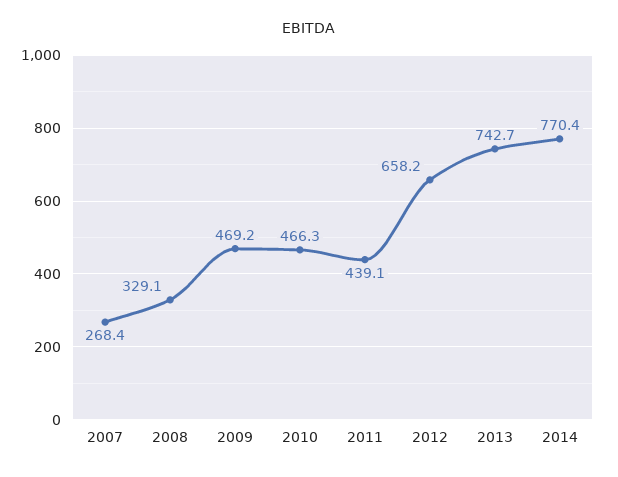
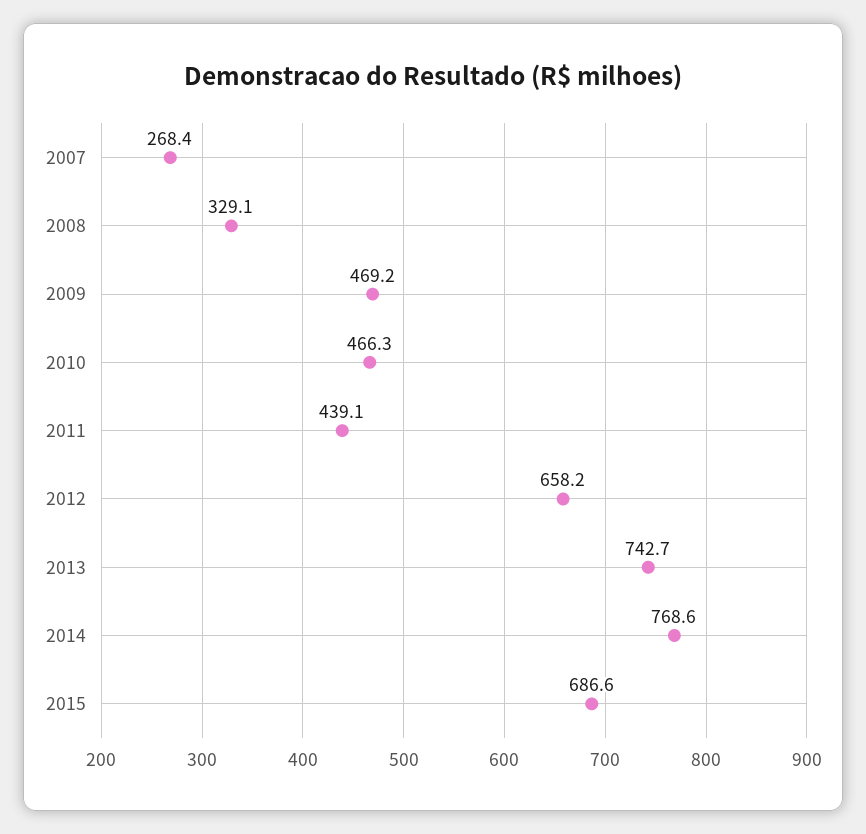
2014: 770.4 -> 768.6
2015: none -> 686.6

